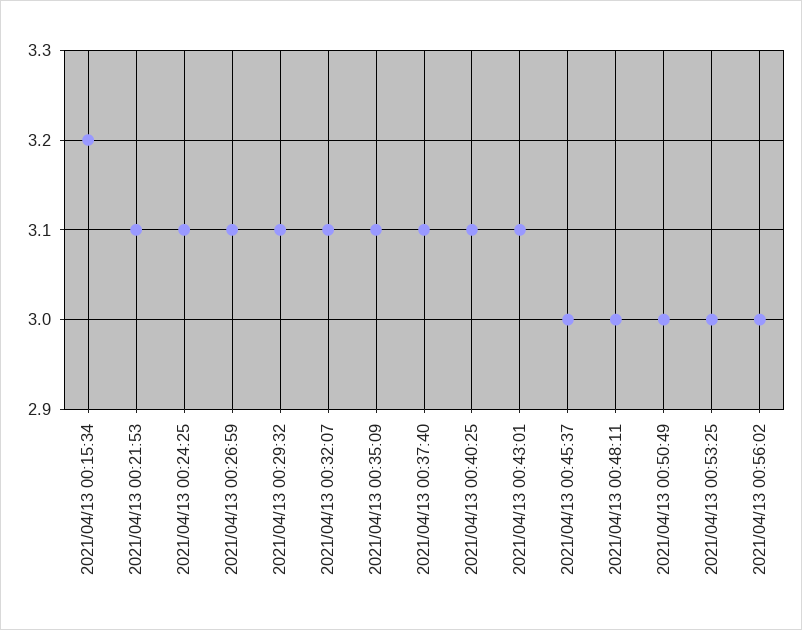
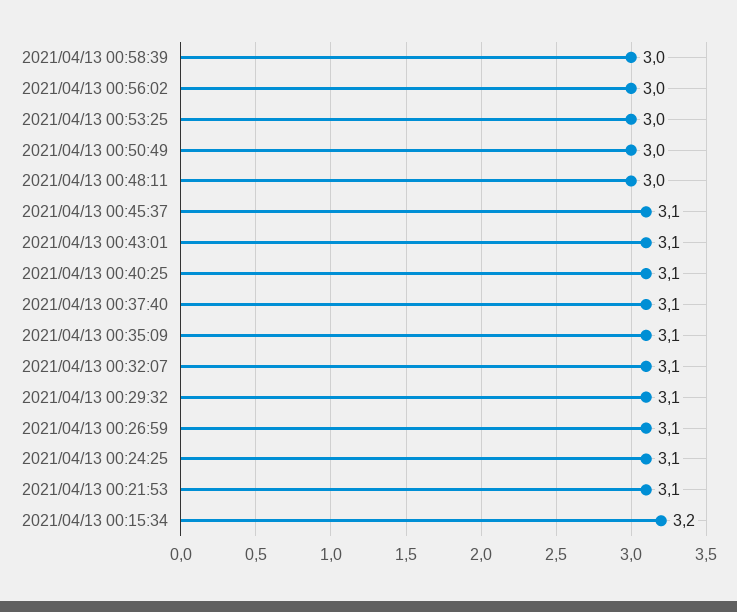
2021/04/13 00:45:37: 3 -> 3.1
2021/04/13 00:58:39: none -> 3

